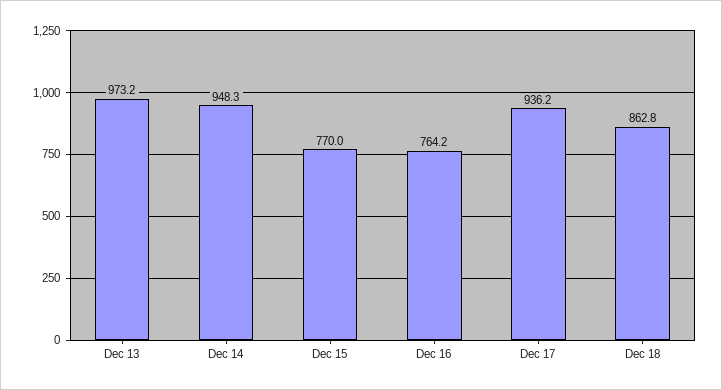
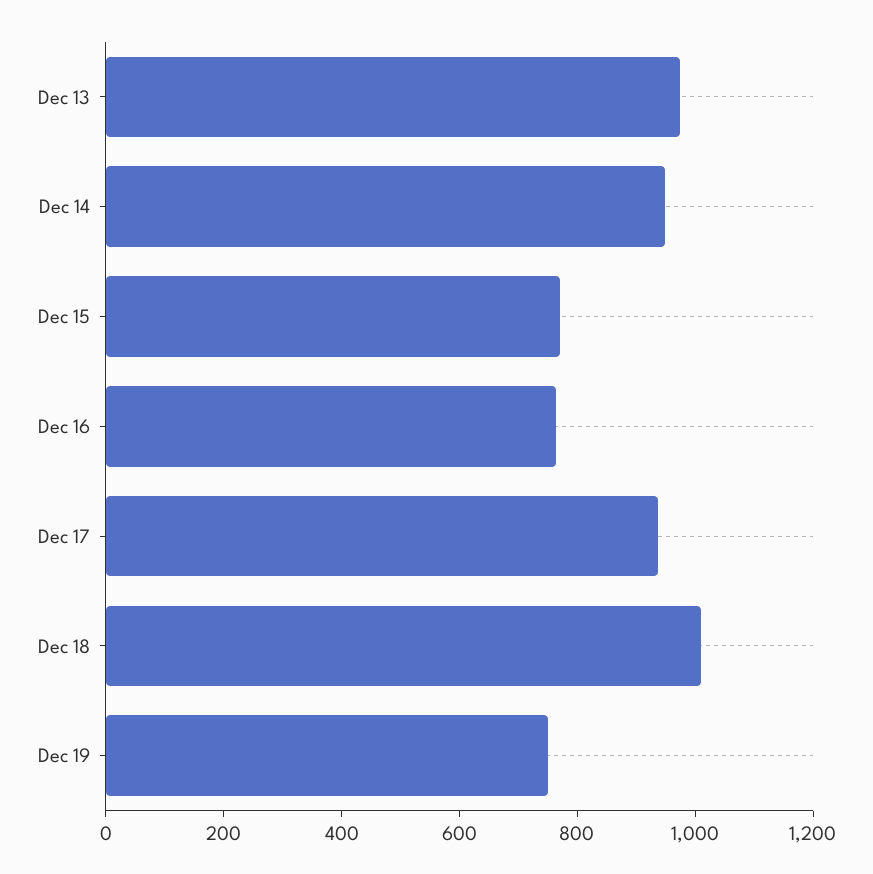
Dec 18: 862.8 -> 1000
Dec 19: none -> 750

